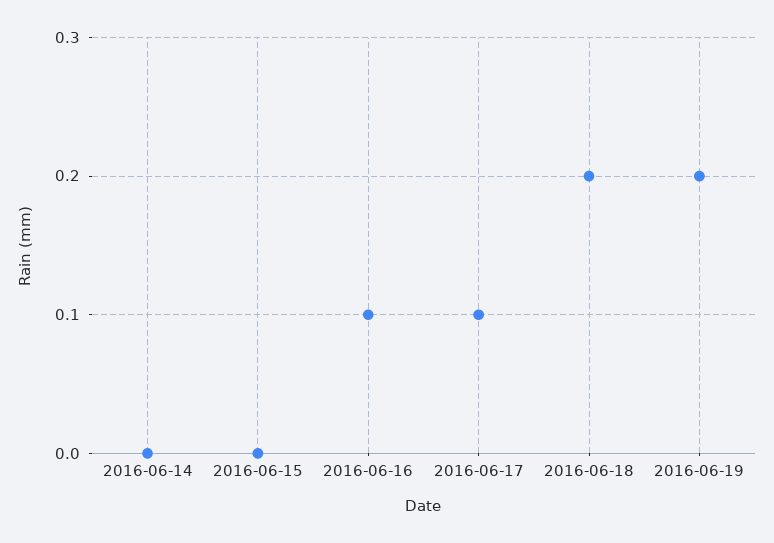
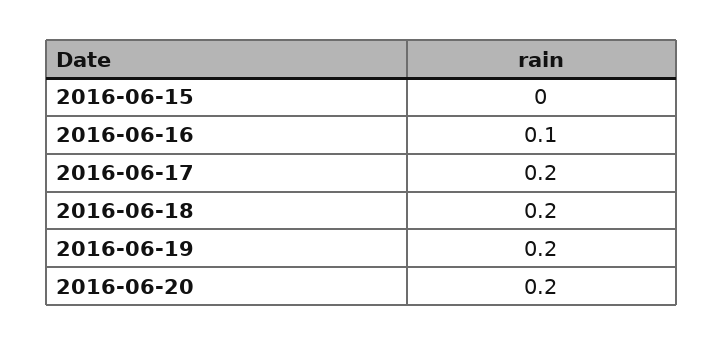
2016-06-14: 0 -> none
2016-06-17: 0.1 -> 0.2
2016-06-20: none -> 0.2

